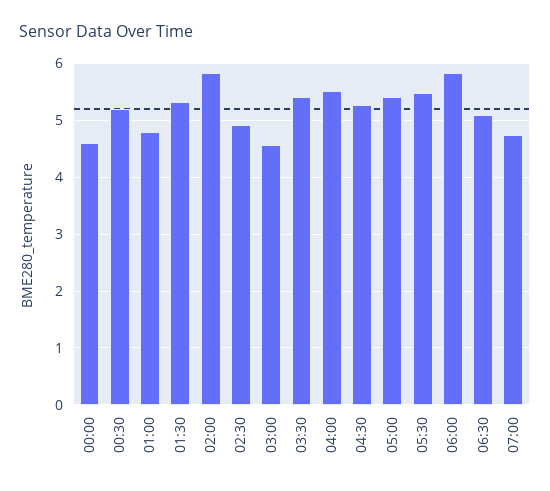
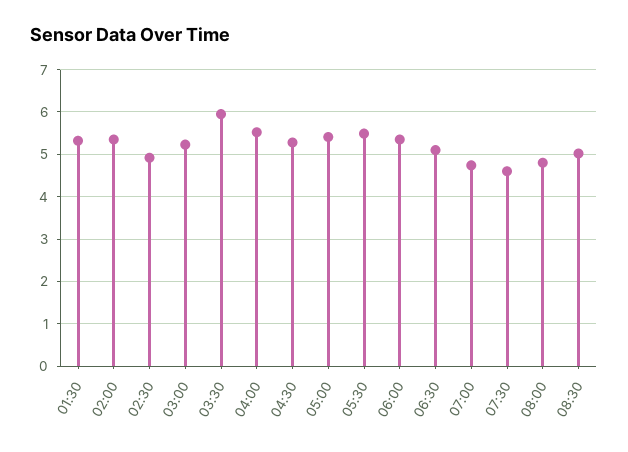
00:00: 4.6 -> none
00:30: 5.2 -> none
01:00: 4.8 -> none
02:00: 5.8 -> 5.4
03:00: 4.6 -> 5.2
03:30: 5.4 -> 6
06:00: 5.8 -> 5.4
07:30: none -> 4.6
08:00: none -> 4.8
08:30: none -> 5

